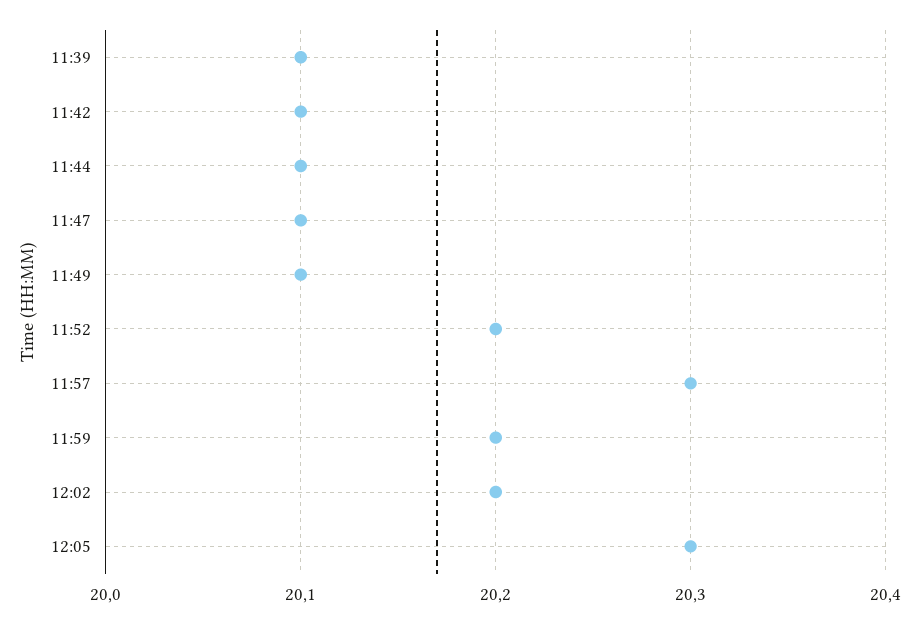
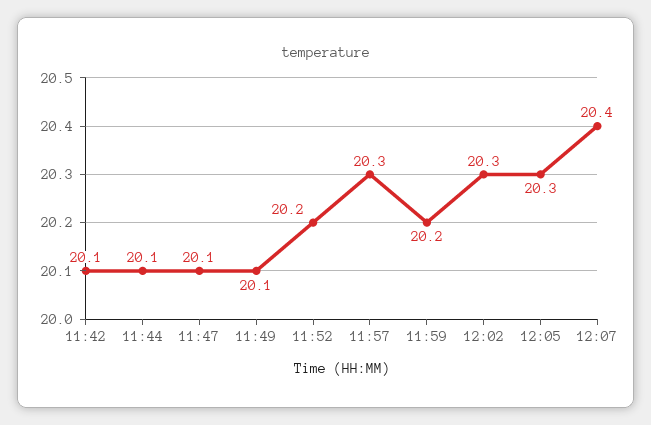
11:39: 20.1 -> none
12:02: 20.2 -> 20.3
12:07: none -> 20.4

